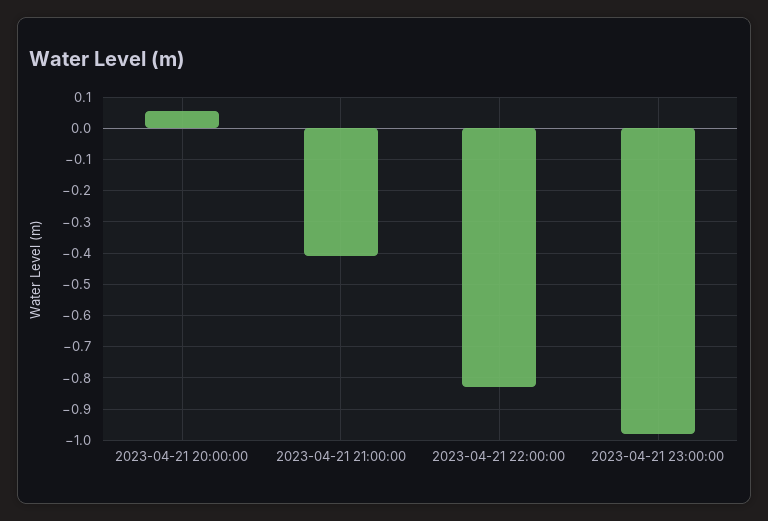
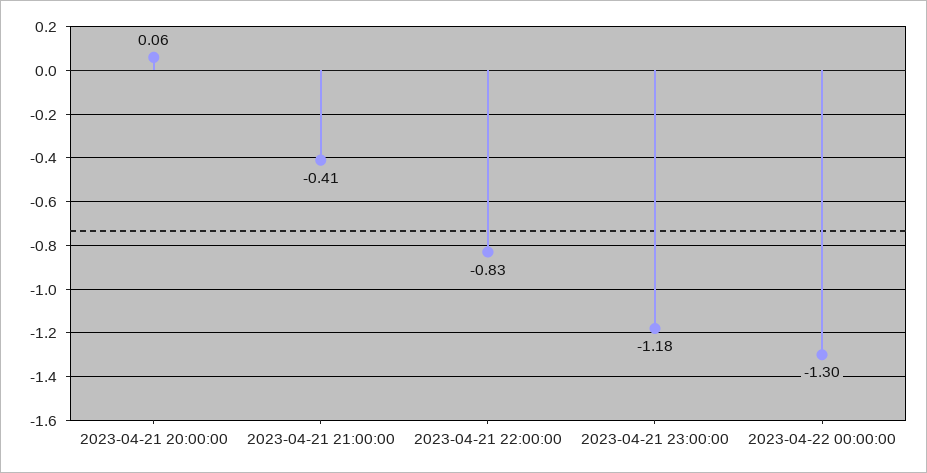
2023-04-21 23:00:00: -0.98 -> -1.18
2023-04-22 00:00:00: none -> -1.3

